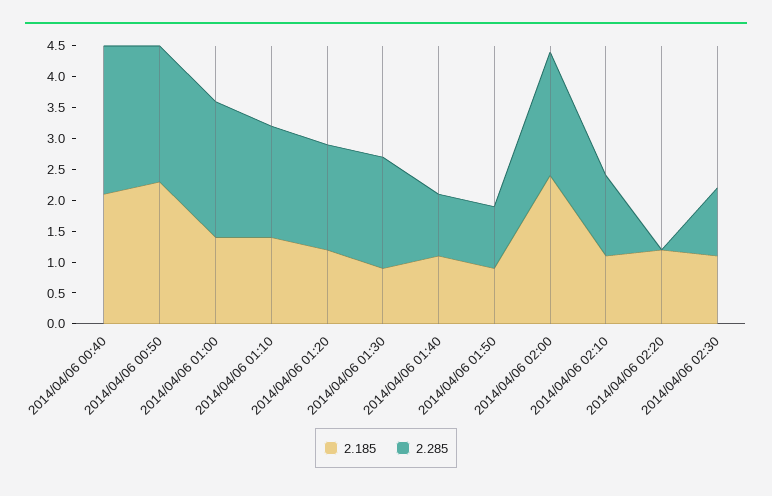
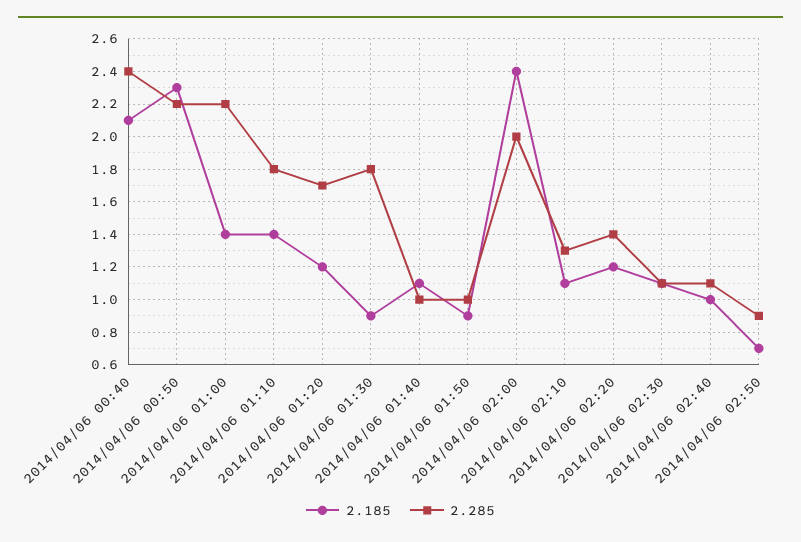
2.285, 2014/04/06 02:20: 0 -> 1.4
2.185, 2014/04/06 02:40: none -> 1
2.285, 2014/04/06 02:40: none -> 1.1
2.185, 2014/04/06 02:50: none -> 0.7
2.285, 2014/04/06 02:50: none -> 0.9

